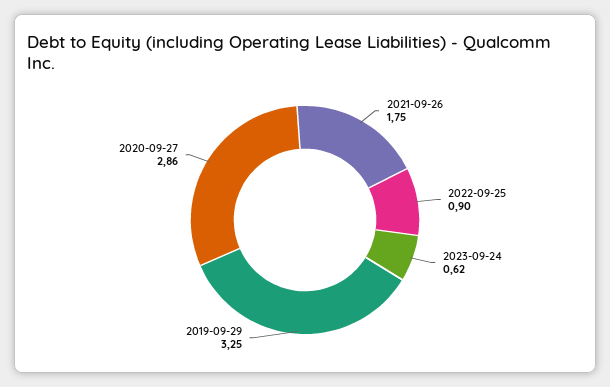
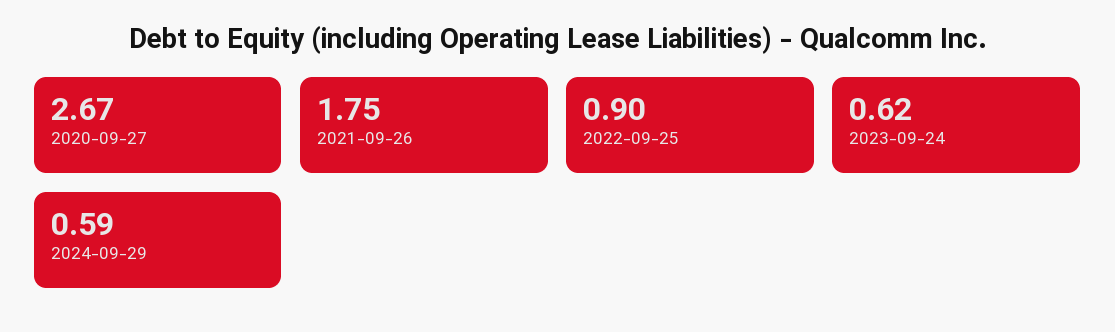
2019-09-29: 3.25 -> none
2020-09-27: 2.86 -> 2.67
2024-09-29: none -> 0.59

